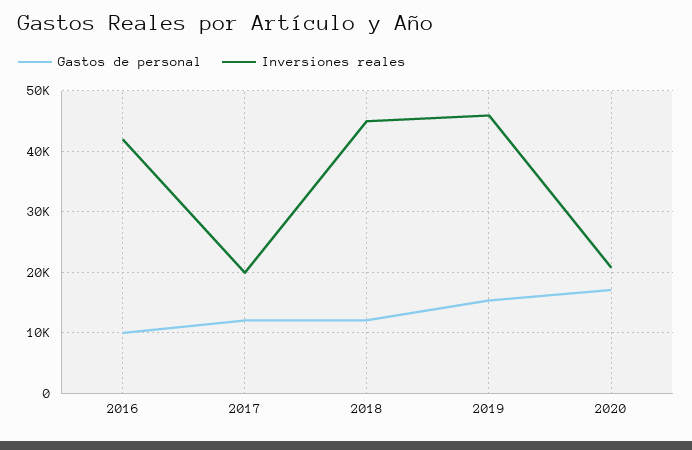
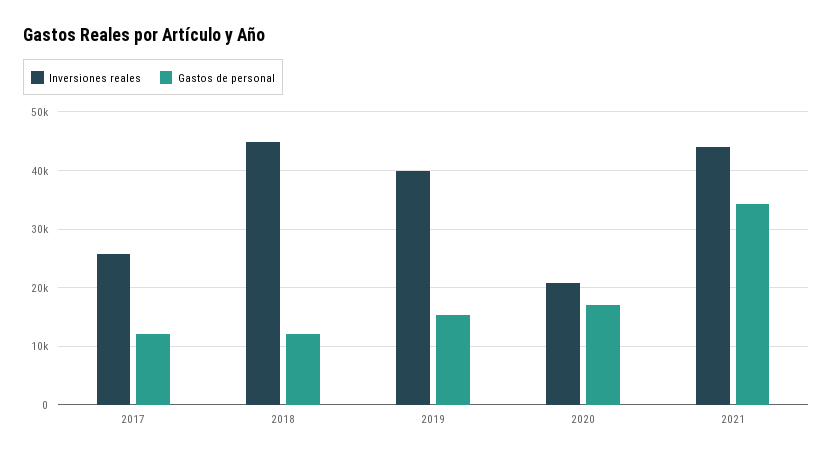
Gastos de personal, 2016: 10000 -> none
Inversiones reales, 2016: 42000 -> none
Inversiones reales, 2017: 20000 -> 26000
Inversiones reales, 2019: 46000 -> 40000
Inversiones reales, 2021: none -> 44000
Gastos de personal, 2021: none -> 34000

